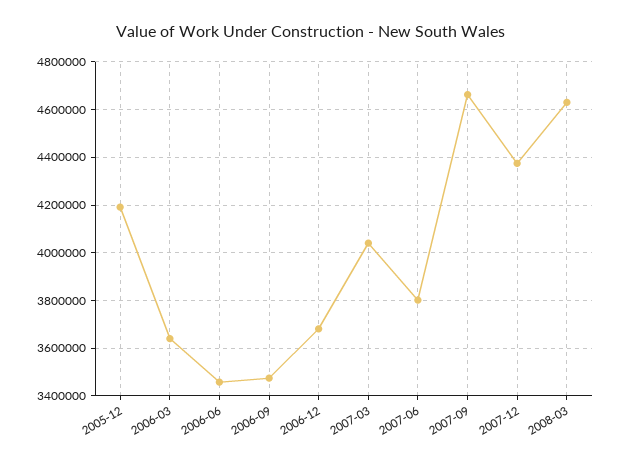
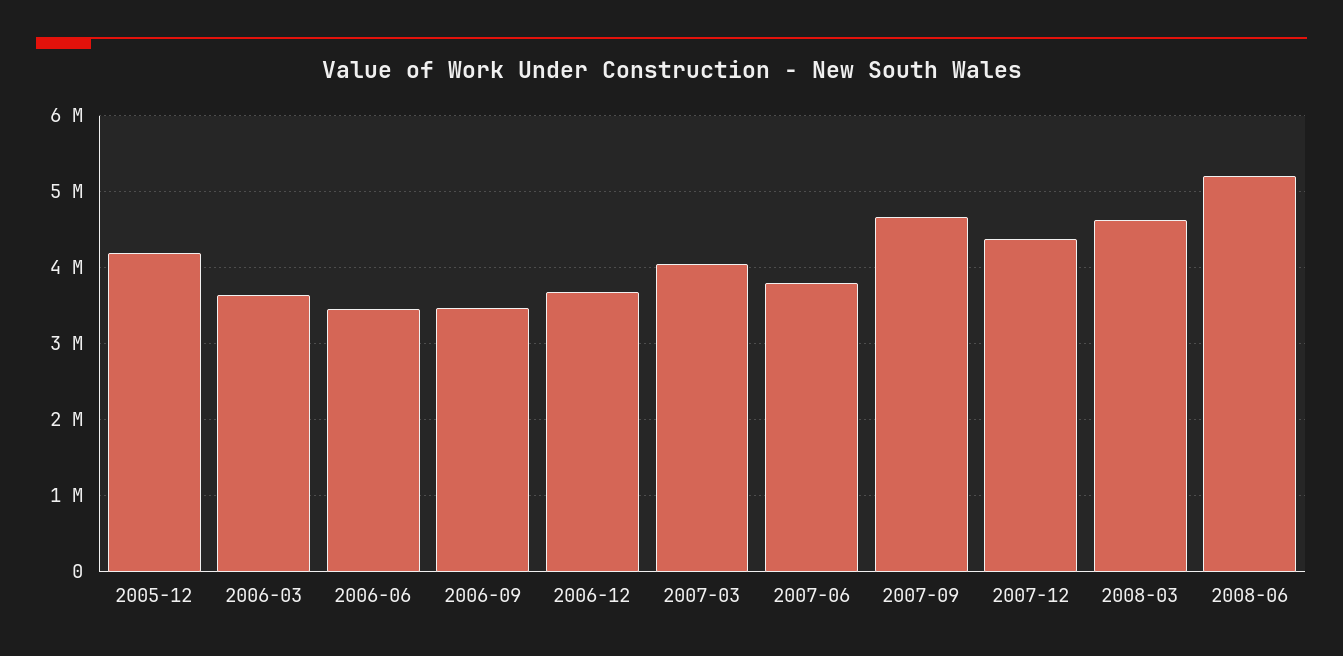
2008-06: none -> 5200000

